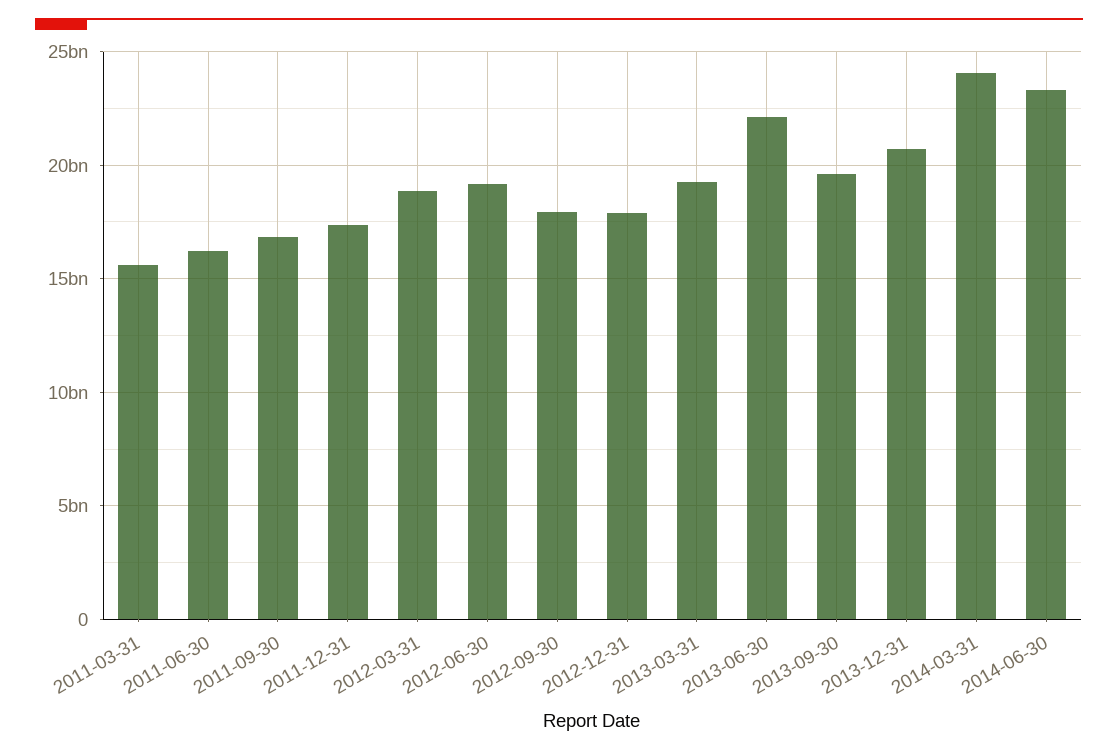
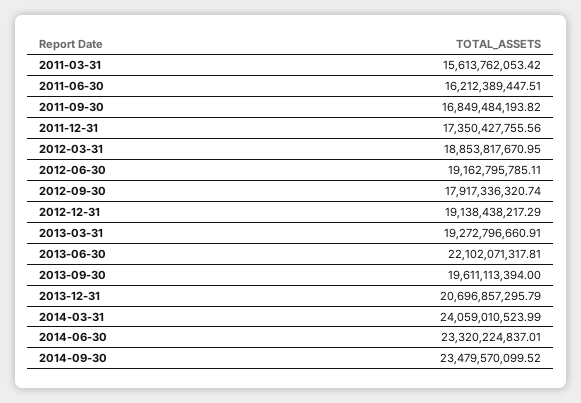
2012-12-31: 18000000000 -> 19138438217.29
2014-09-30: none -> 23479570099.52

